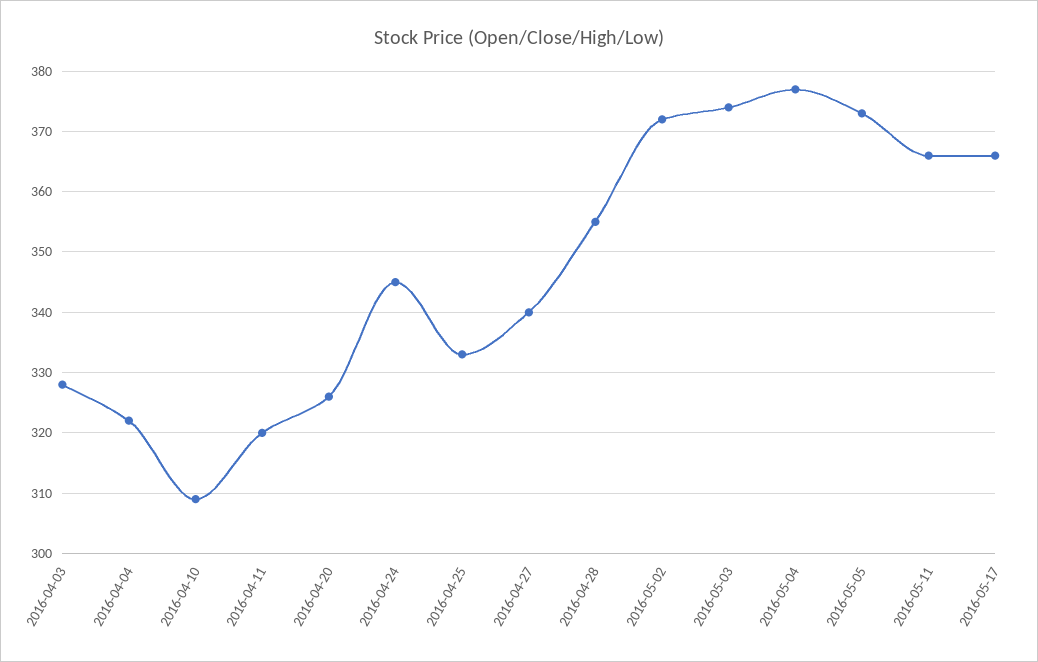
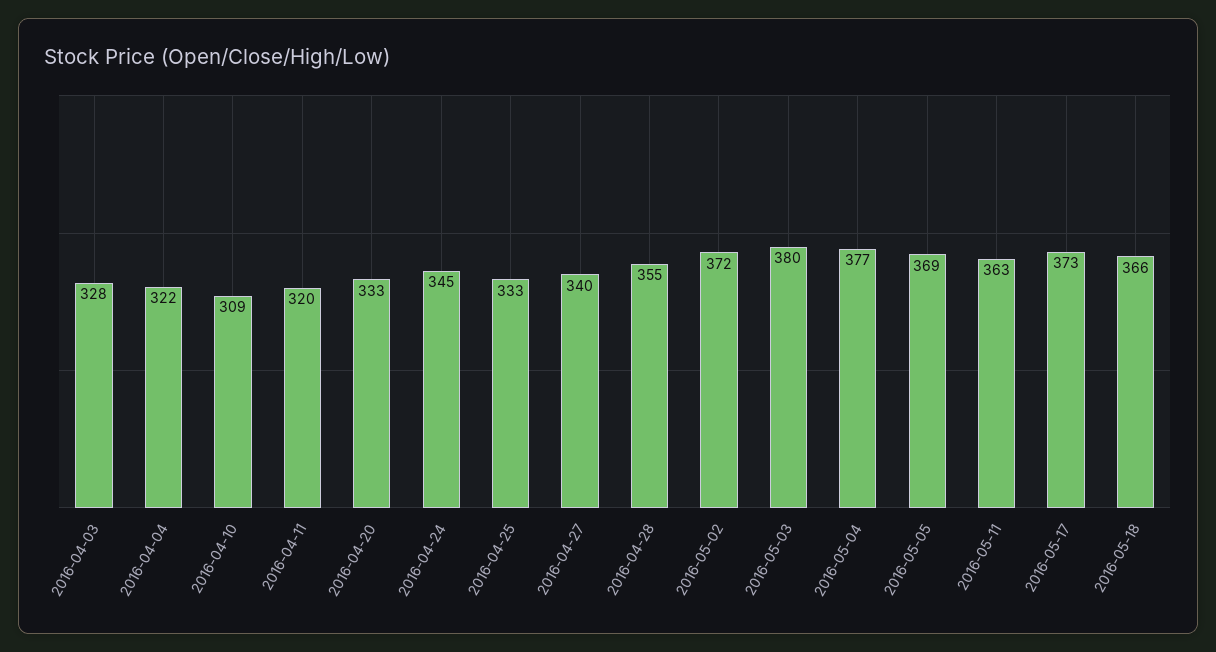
2016-04-20: 326 -> 333
2016-05-03: 374 -> 380
2016-05-05: 373 -> 369
2016-05-11: 366 -> 363
2016-05-17: 366 -> 373
2016-05-18: none -> 366

